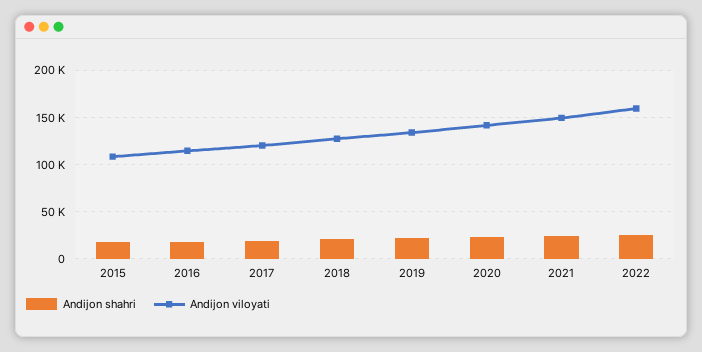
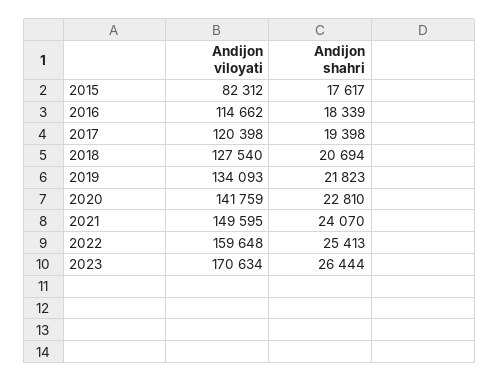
Andijon viloyati, 2015: 110000 -> 82312
Andijon viloyati, 2023: none -> 170634
Andijon shahri, 2023: none -> 26444

